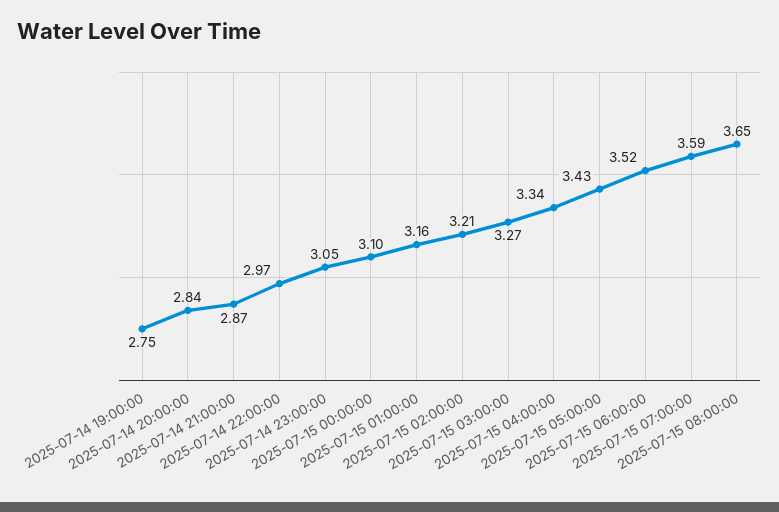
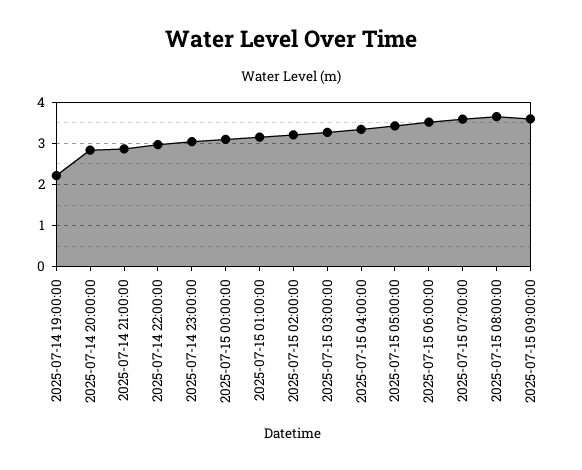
2025-07-14 19:00:00: 2.75 -> 2.2
2025-07-15 09:00:00: none -> 3.6

